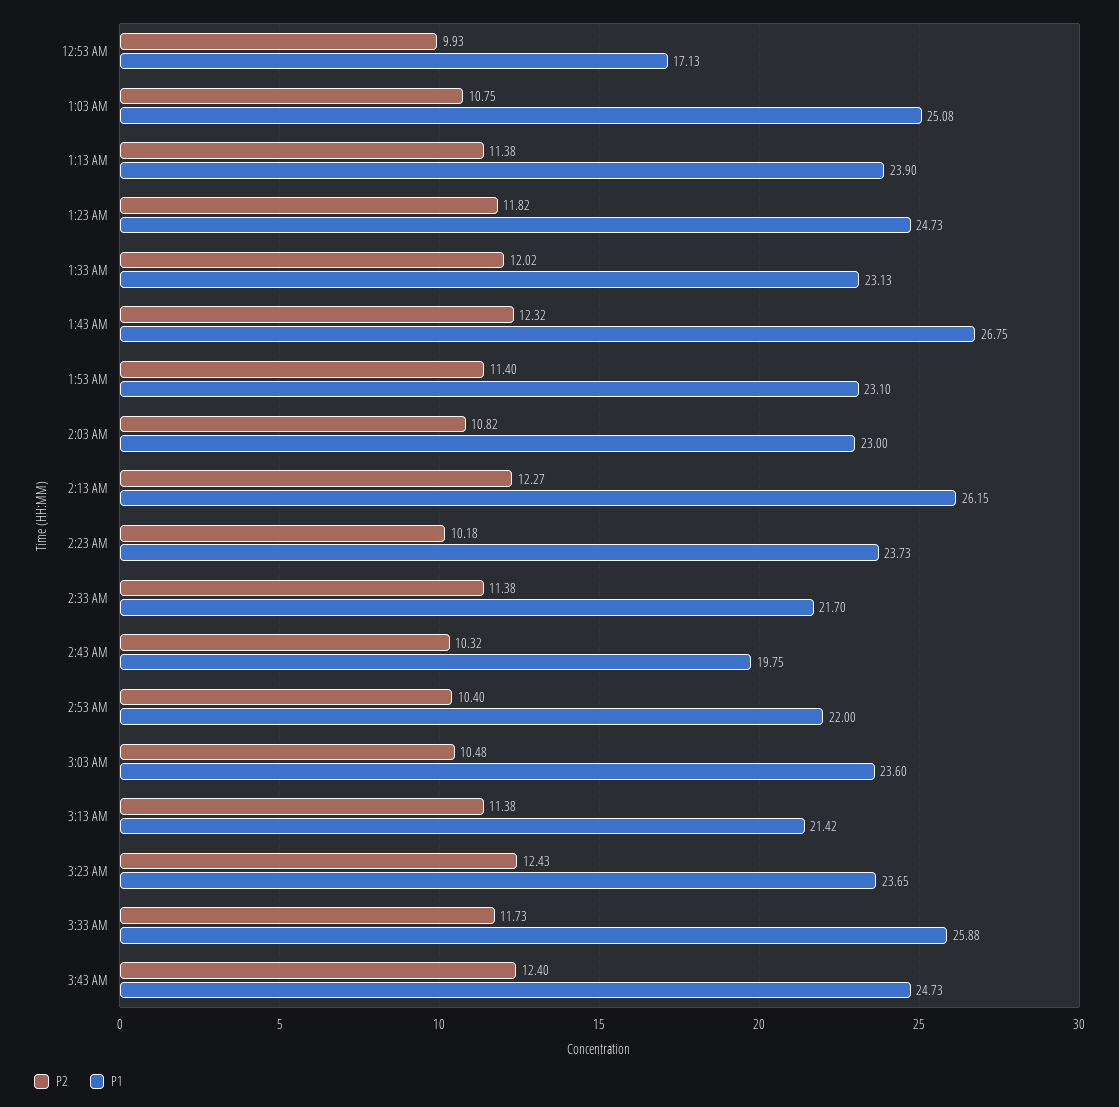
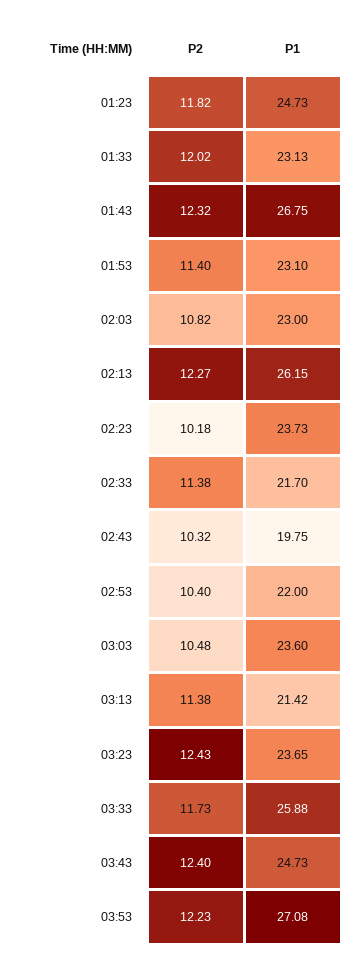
P2, 12:53 AM: 9.93 -> none
P1, 12:53 AM: 17.13 -> none
P2, 1:03 AM: 10.75 -> none
P1, 1:03 AM: 25.08 -> none
P2, 1:13 AM: 11.38 -> none
P1, 1:13 AM: 23.9 -> none
P2, 03:53: none -> 12.23
P1, 03:53: none -> 27.08

